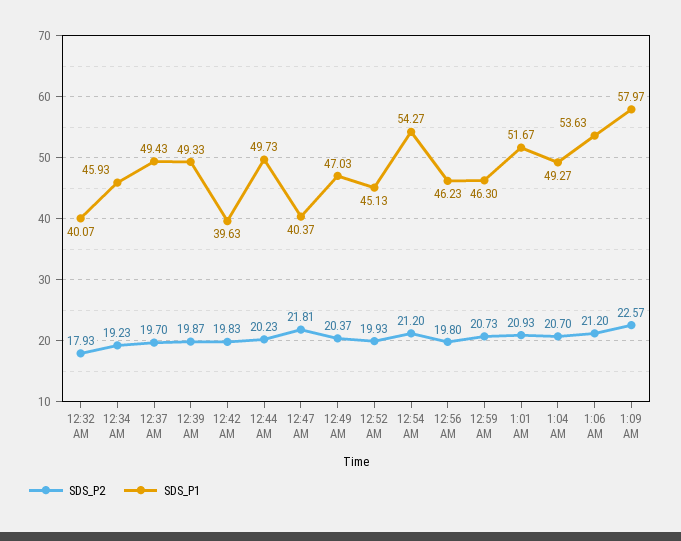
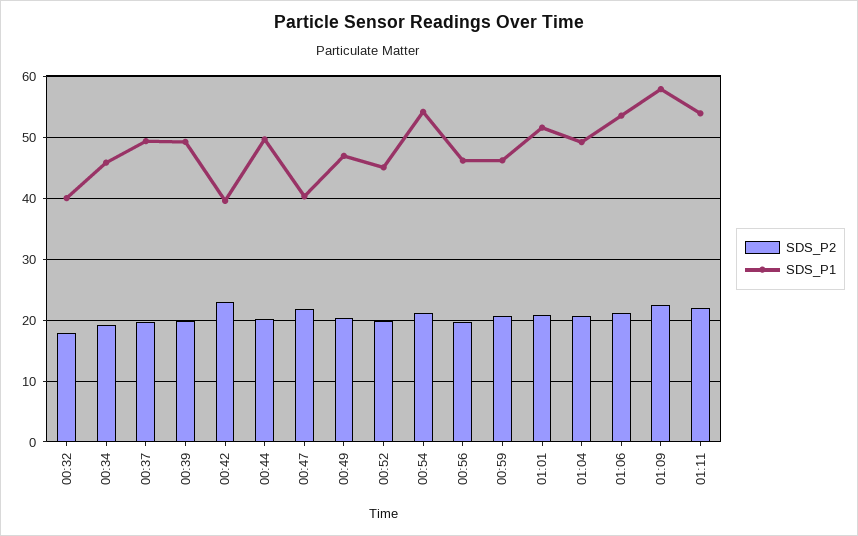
SDS_P2, 12:42 AM: 19.83 -> 23
SDS_P2, 01:11: none -> 22
SDS_P1, 01:11: none -> 54

